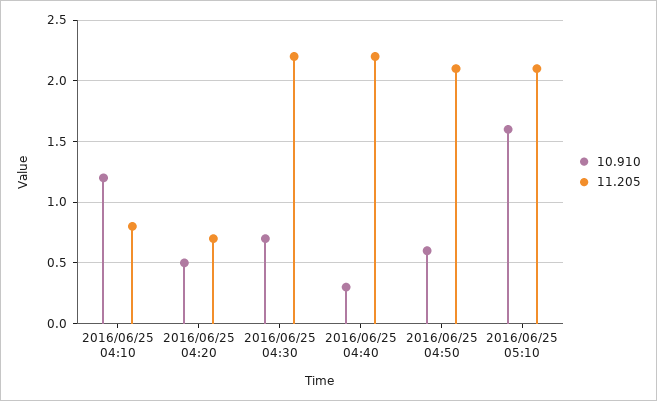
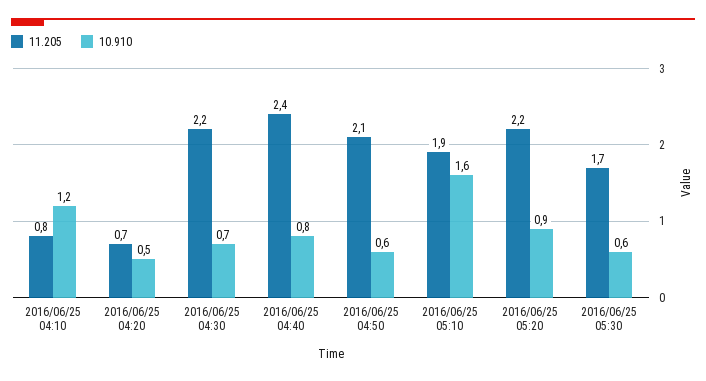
10.910, 2016/06/25 04:40: 0.3 -> 0.8
11.205, 2016/06/25 04:40: 2.2 -> 2.4
11.205, 2016/06/25 05:10: 2.1 -> 1.9
11.205, 2016/06/25 05:20: none -> 2.2
10.910, 2016/06/25 05:20: none -> 0.9
11.205, 2016/06/25 05:30: none -> 1.7
10.910, 2016/06/25 05:30: none -> 0.6

